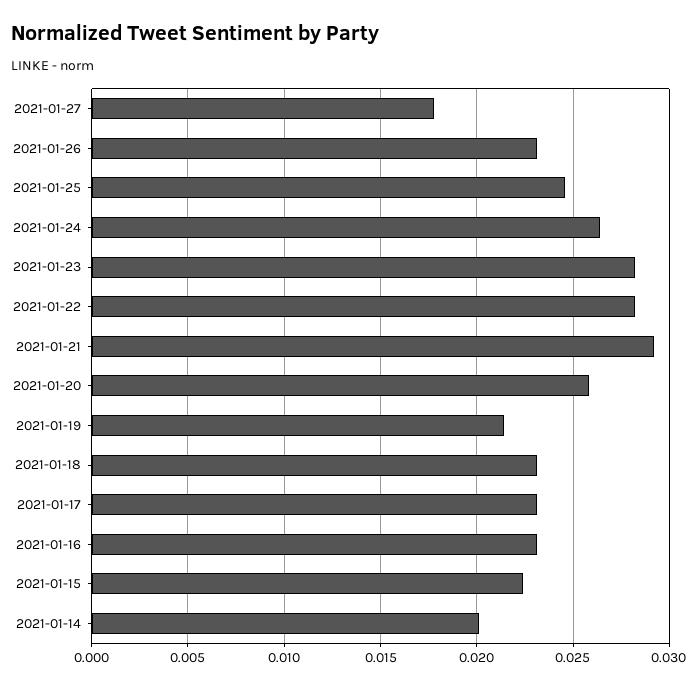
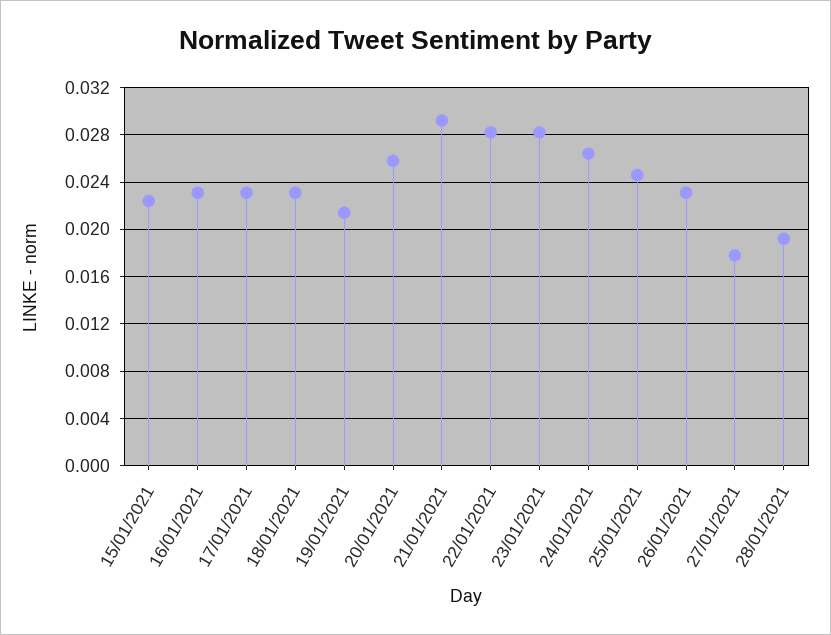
2021-01-14: 0.02 -> none
28/01/2021: none -> 0.019

